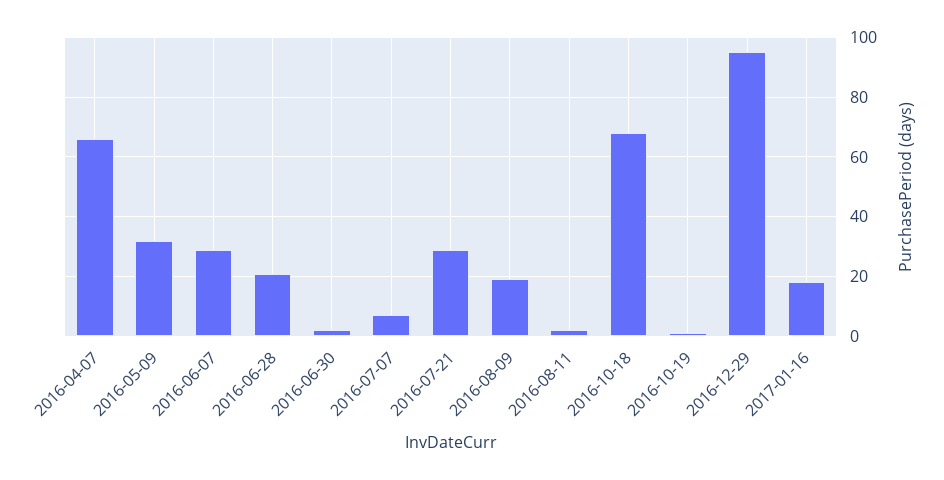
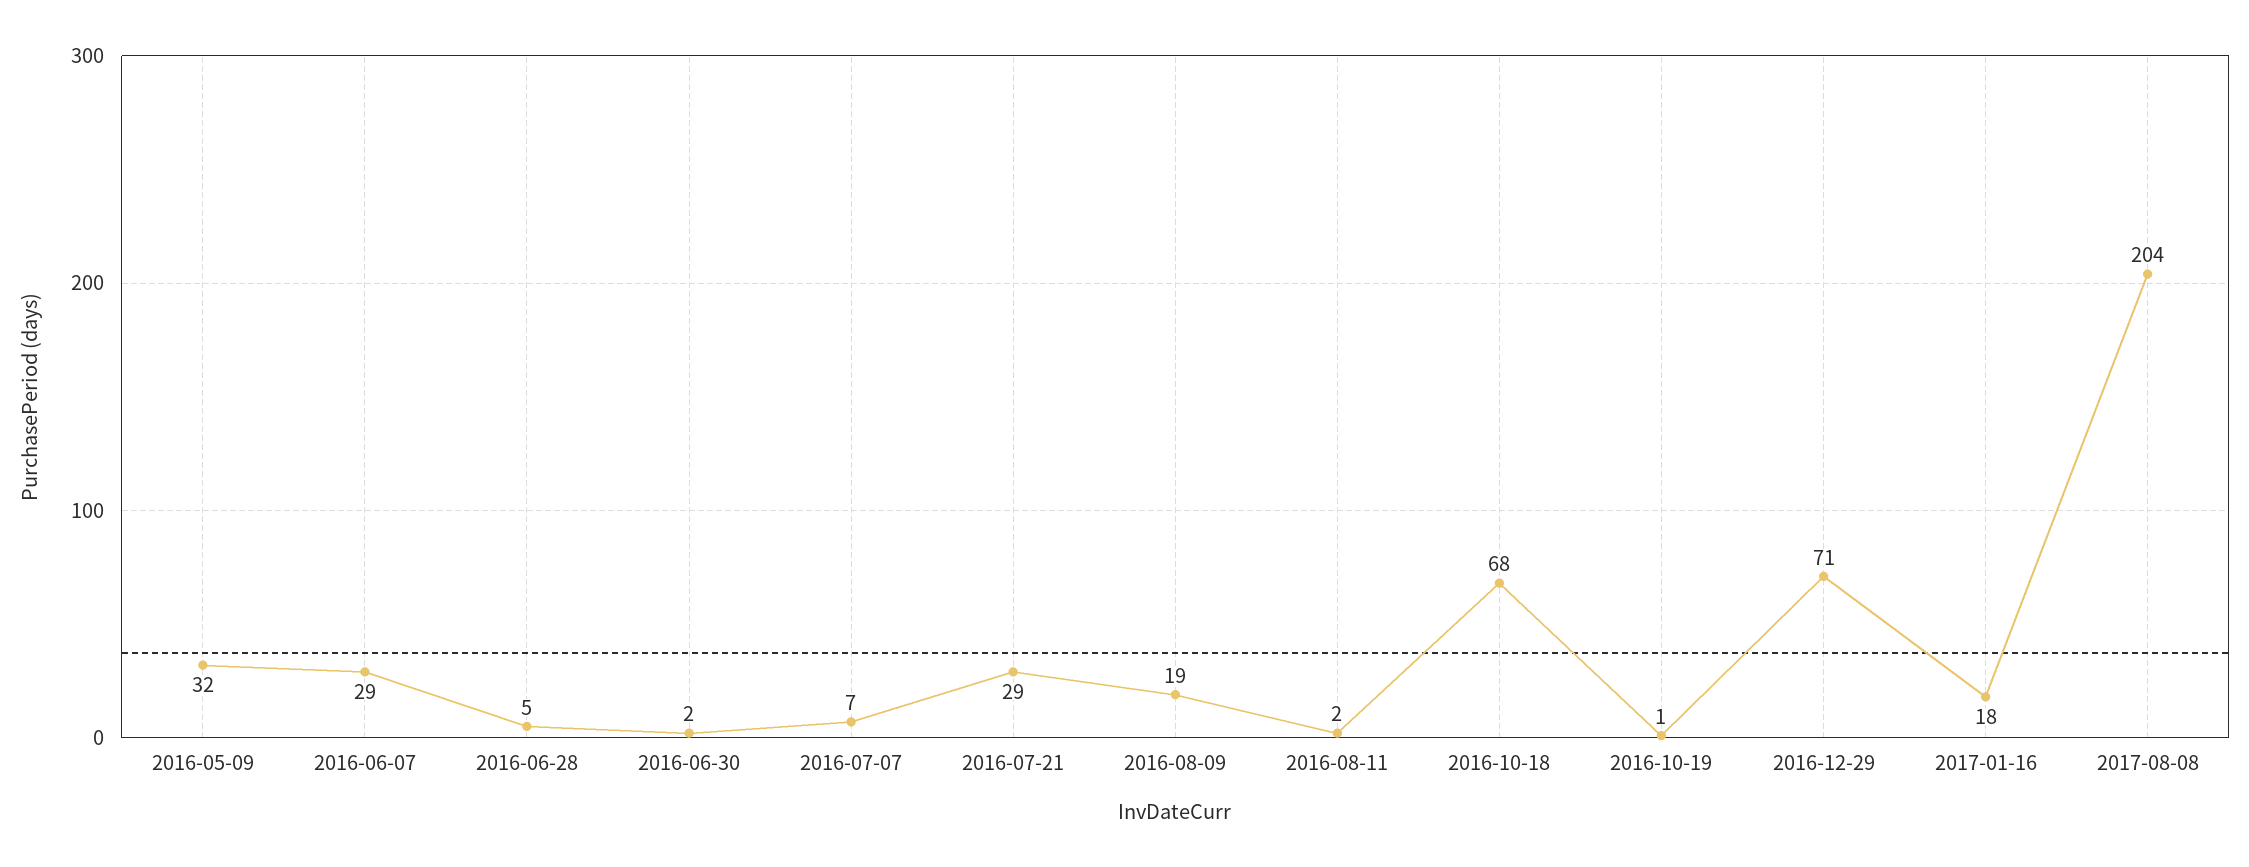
2016-04-07: 65 -> none
2016-06-28: 20 -> 5
2016-12-29: 95 -> 71
2017-08-08: none -> 204

